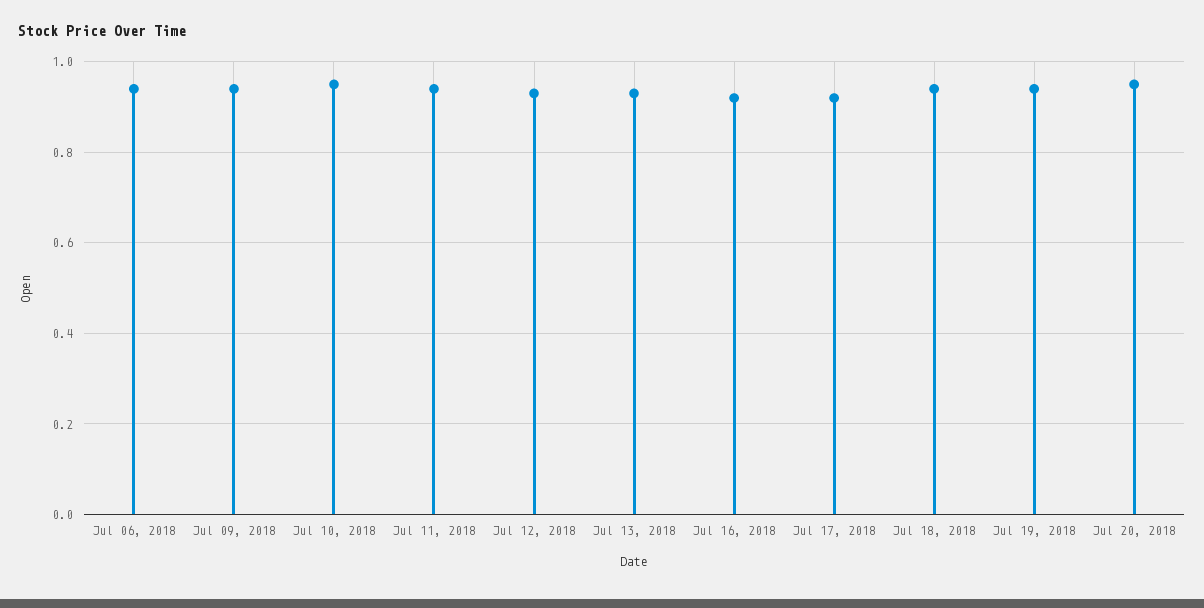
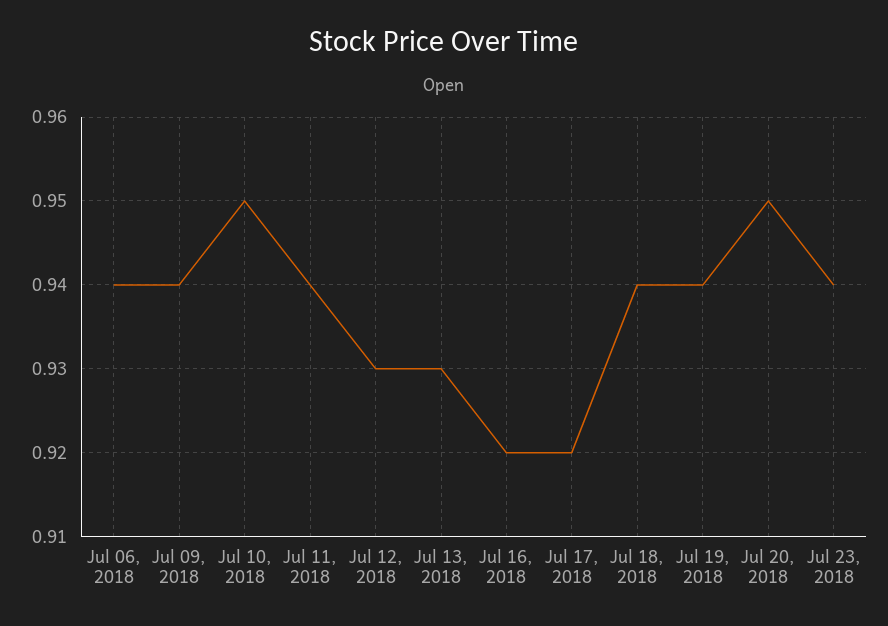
Jul 23, 2018: none -> 0.94

